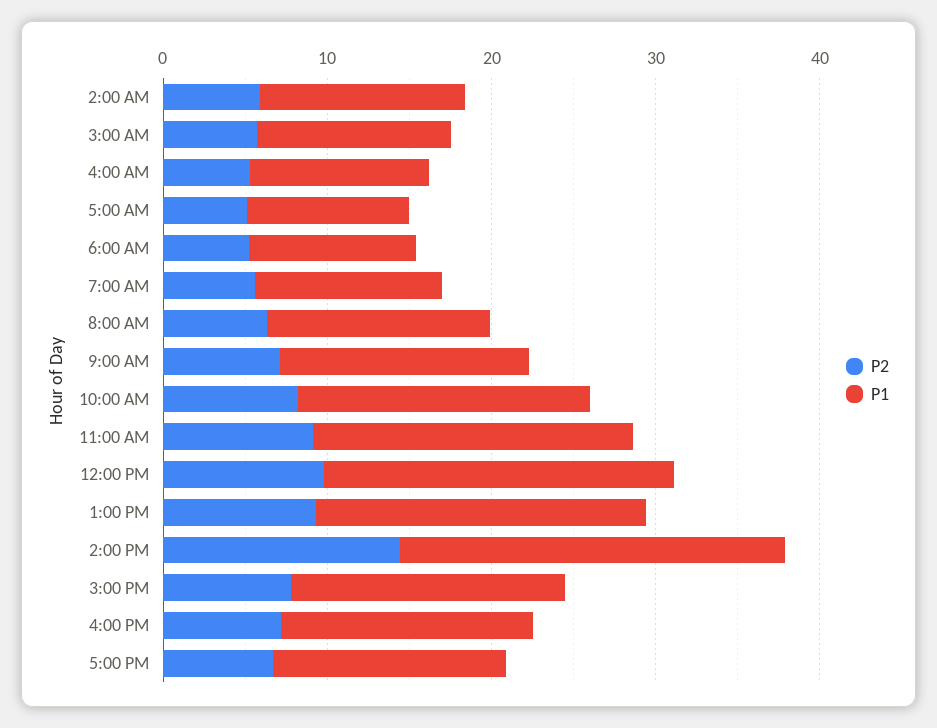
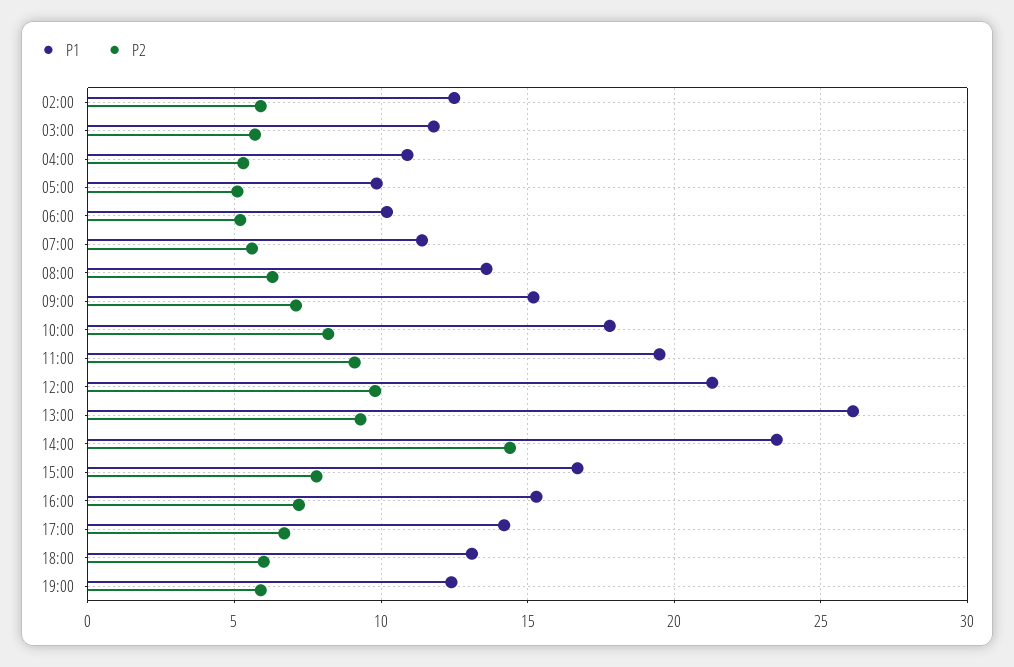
P1, 1:00 PM: 20 -> 26
P1, 18:00: none -> 13
P2, 18:00: none -> 6
P1, 19:00: none -> 12.5
P2, 19:00: none -> 6

